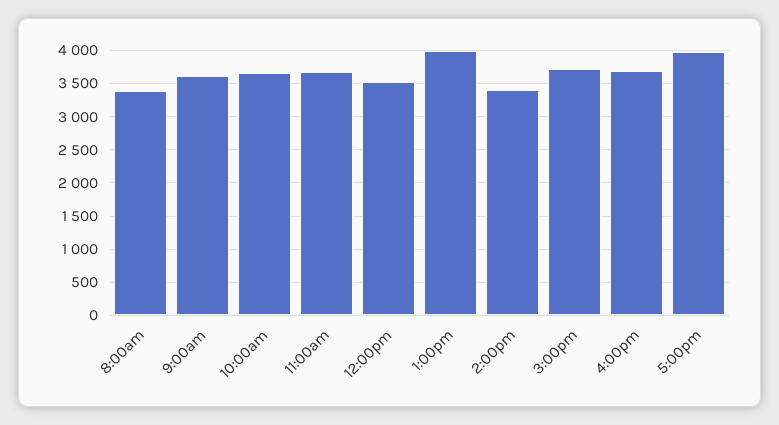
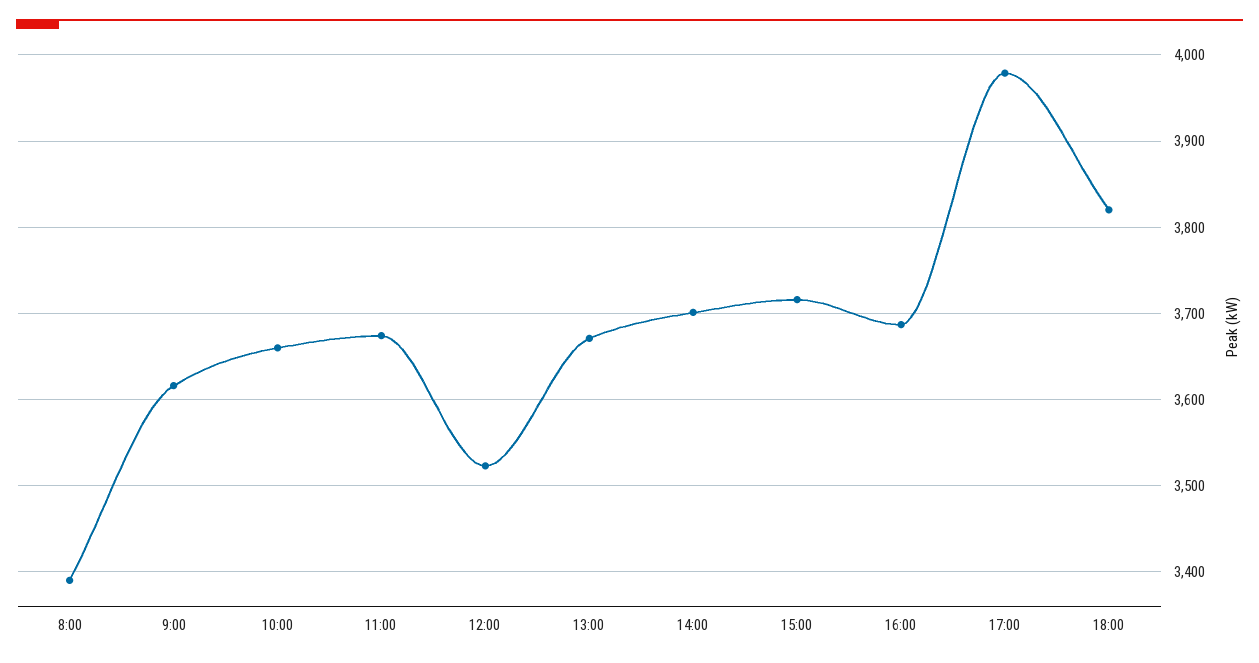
1:00pm: 4000 -> 3670
2:00pm: 3400 -> 3700
18:00: none -> 3820

